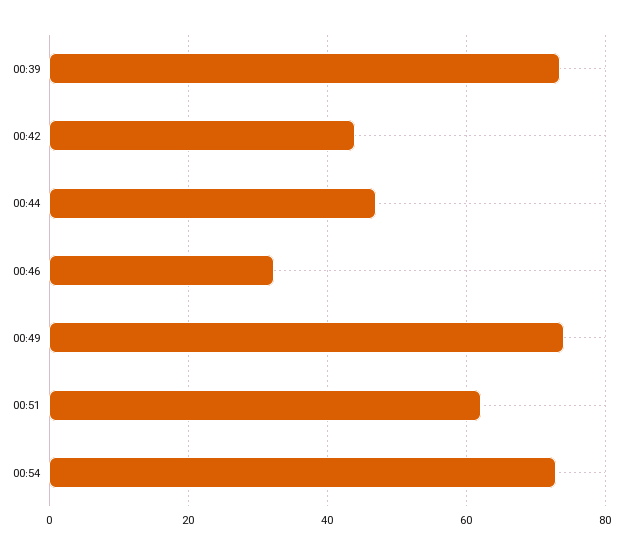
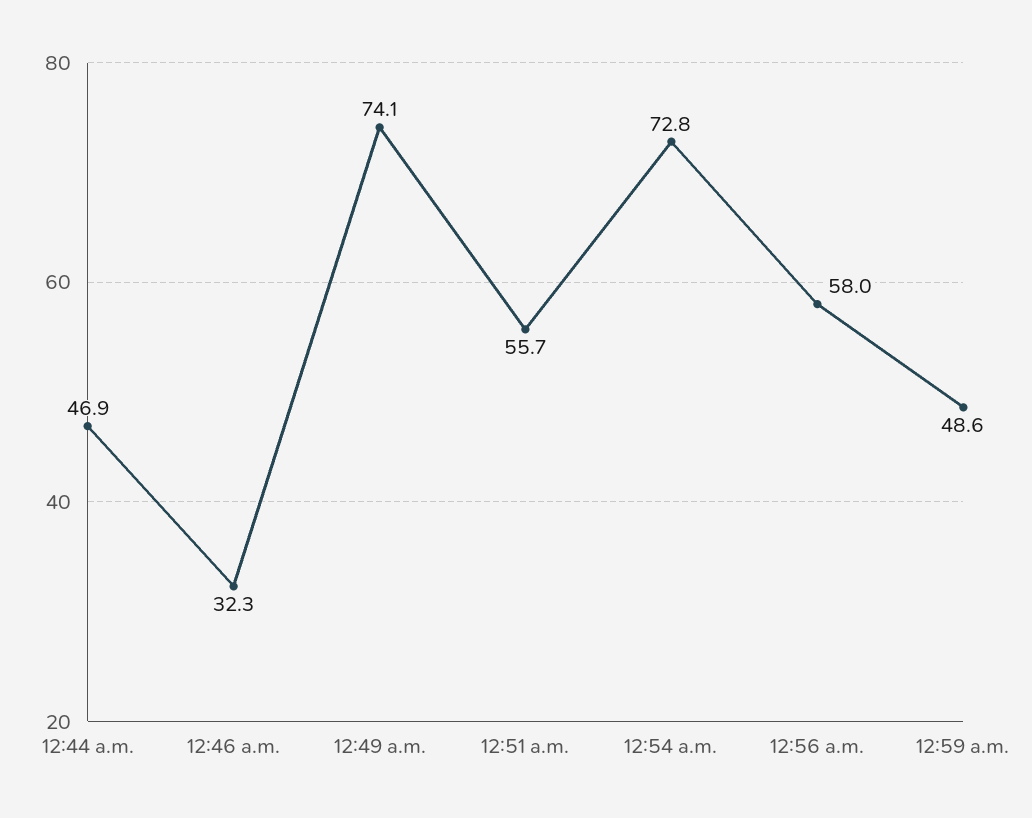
00:39: 74 -> none
00:42: 44 -> none
00:51: 62 -> 55.7
12:56 a.m.: none -> 58
12:59 a.m.: none -> 48.6

